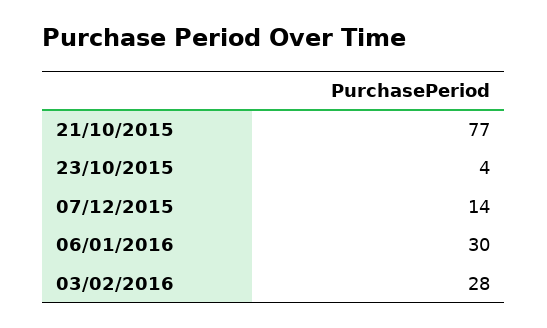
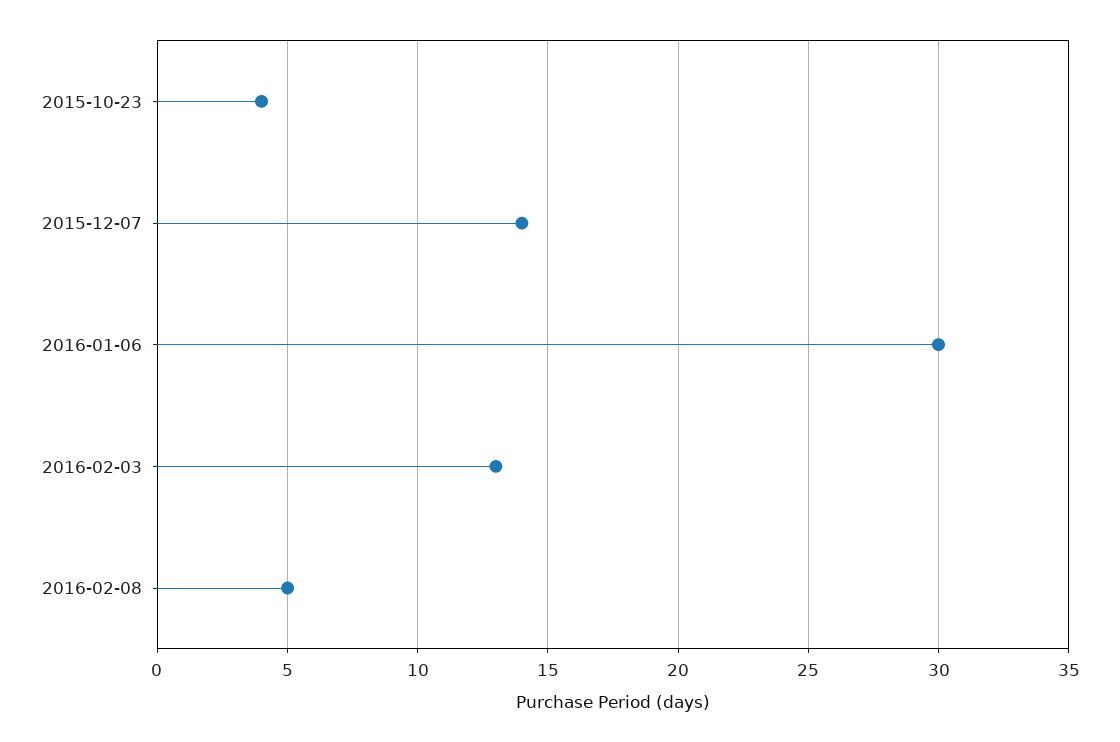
21/10/2015: 77 -> none
03/02/2016: 28 -> 13
2016-02-08: none -> 5

